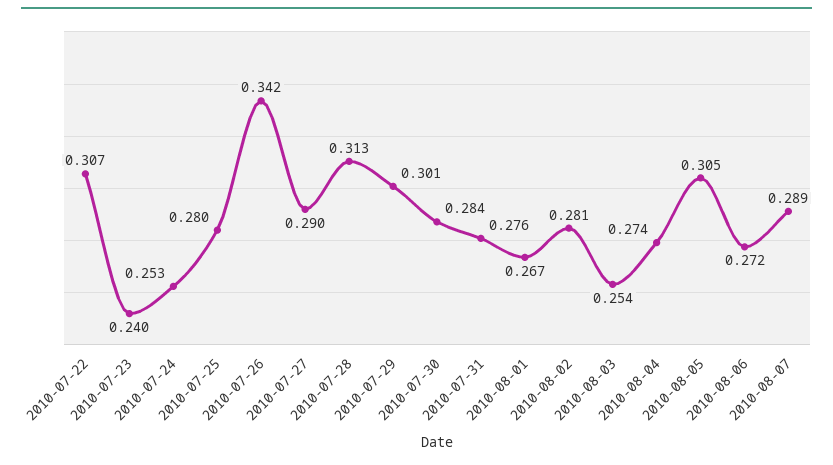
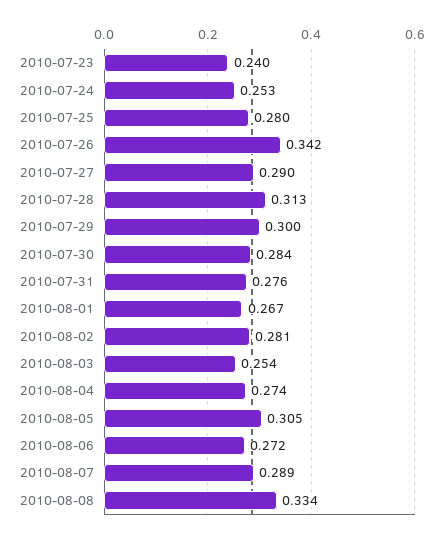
2010-07-22: 0.307 -> none
2010-07-29: 0.301 -> 0.3
2010-08-08: none -> 0.334

